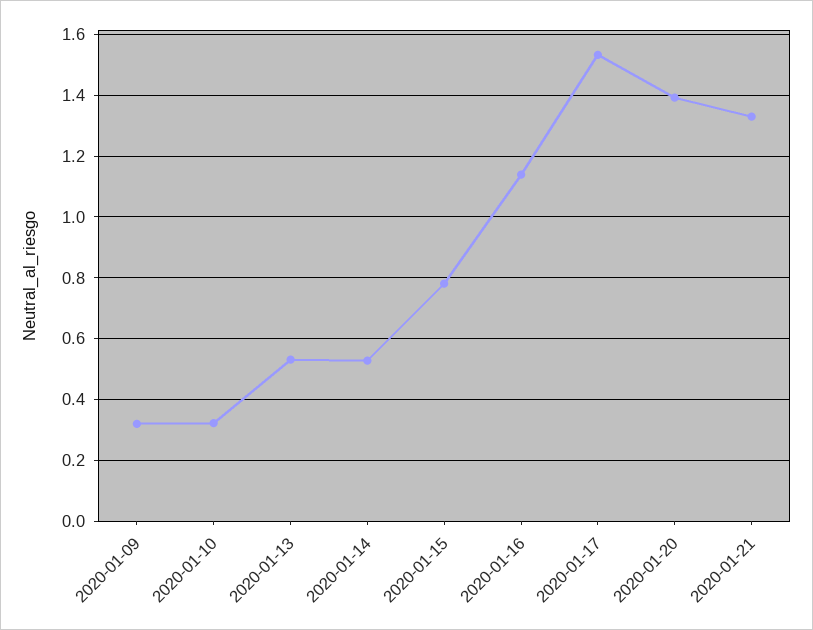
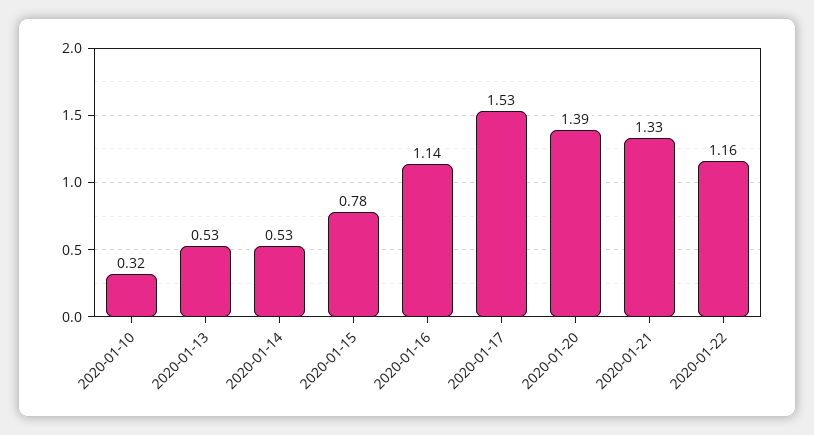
2020-01-09: 0.32 -> none
2020-01-22: none -> 1.16

